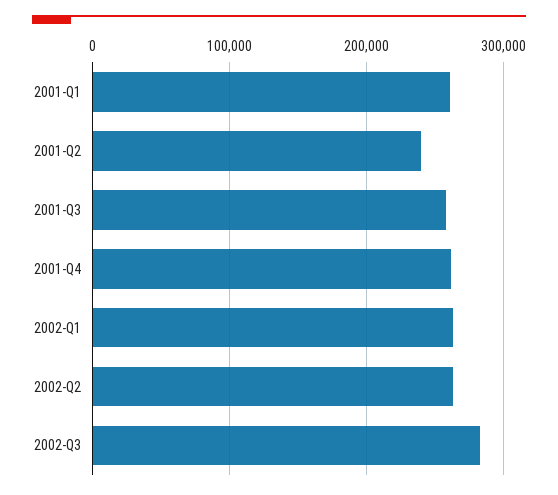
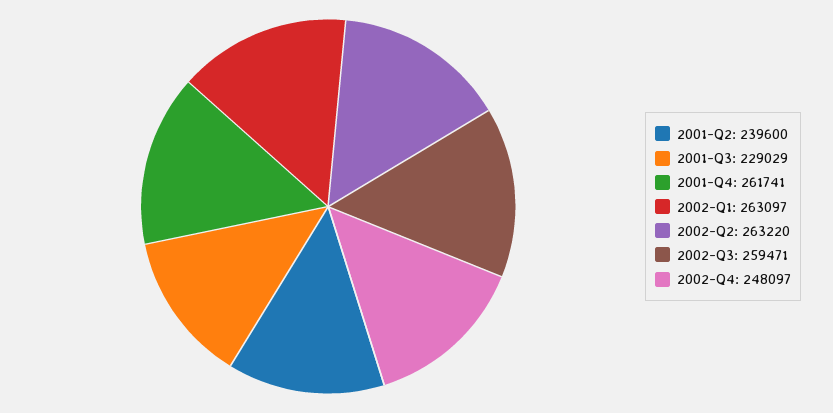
2001-Q1: 260000 -> none
2001-Q3: 260000 -> 229029
2002-Q3: 280000 -> 259471
2002-Q4: none -> 248097

